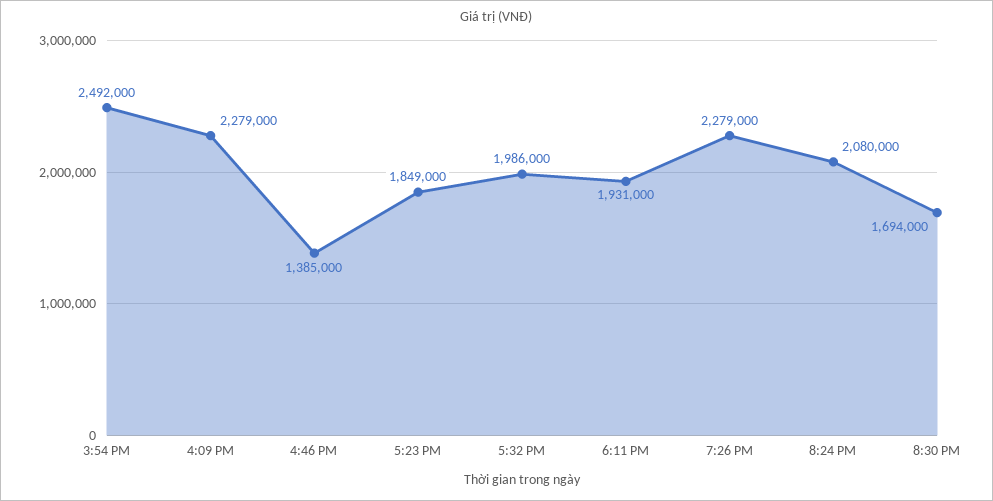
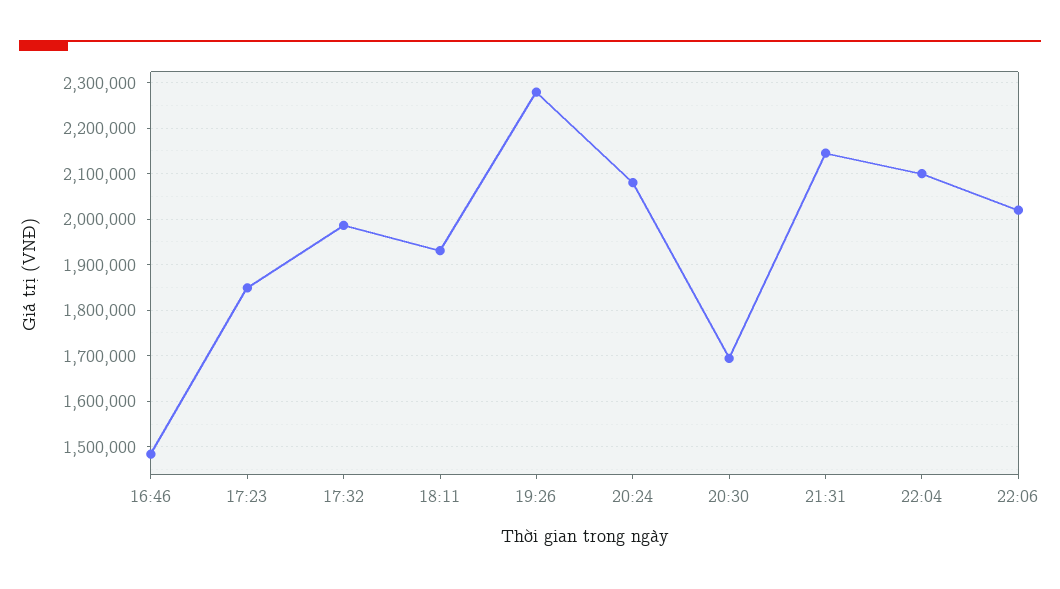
3:54 PM: 2492000 -> none
4:09 PM: 2279000 -> none
4:46 PM: 1385000 -> 1480000
21:31: none -> 2140000
22:04: none -> 2100000
22:06: none -> 2020000

